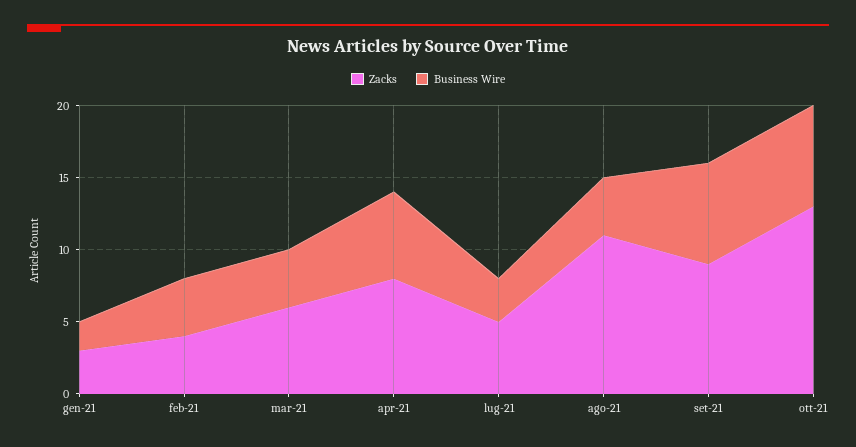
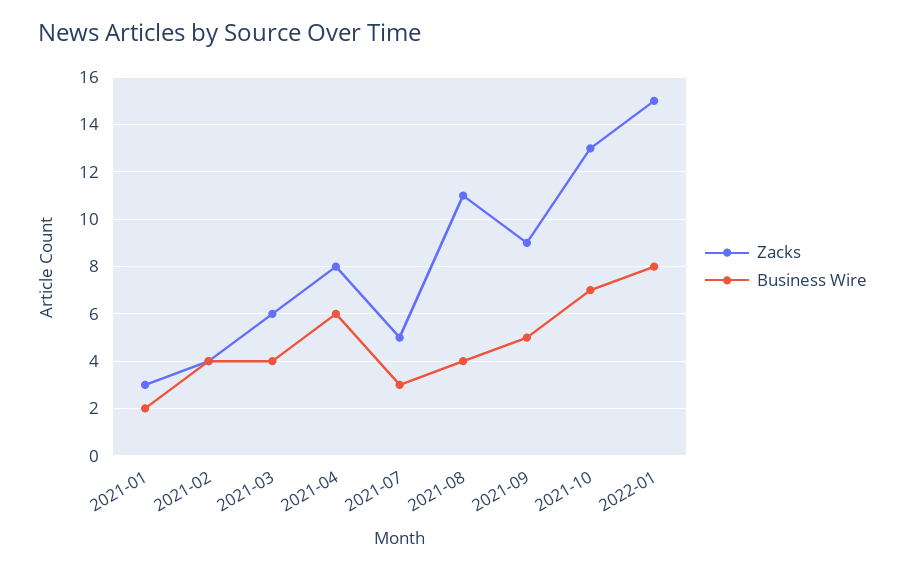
Business Wire, set-21: 7 -> 5
Zacks, 2022-01: none -> 15
Business Wire, 2022-01: none -> 8

